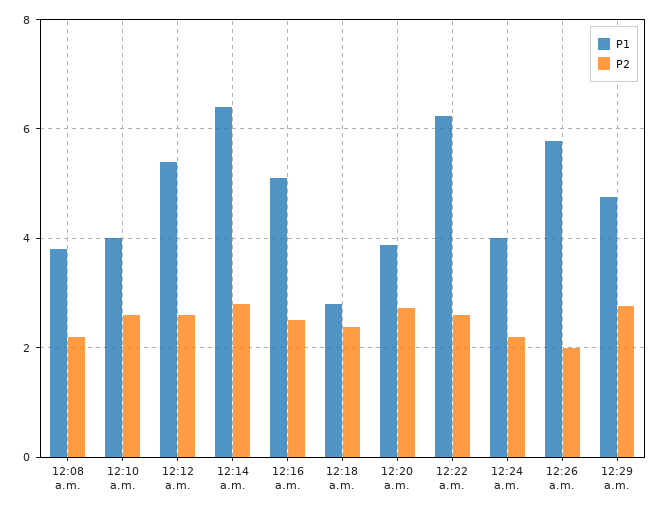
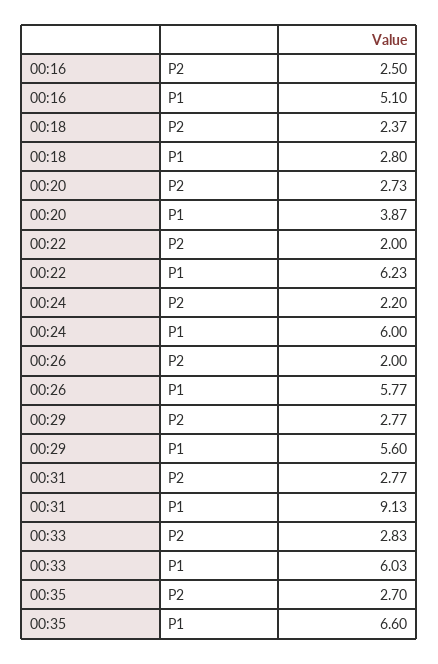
P1, 12:08 a.m.: 3.8 -> none
P2, 12:08 a.m.: 2.2 -> none
P1, 12:10 a.m.: 4 -> none
P2, 12:10 a.m.: 2.6 -> none
P1, 12:12 a.m.: 5.4 -> none
P2, 12:12 a.m.: 2.6 -> none
P1, 12:14 a.m.: 6.4 -> none
P2, 12:14 a.m.: 2.8 -> none
P2, 12:22 a.m.: 2.6 -> 2
P1, 12:24 a.m.: 4 -> 6
P1, 12:29 a.m.: 4.8 -> 5.6
P2, 00:31: none -> 2.77
P1, 00:31: none -> 9.13
P2, 00:33: none -> 2.83
P1, 00:33: none -> 6.03
P2, 00:35: none -> 2.7
P1, 00:35: none -> 6.6

